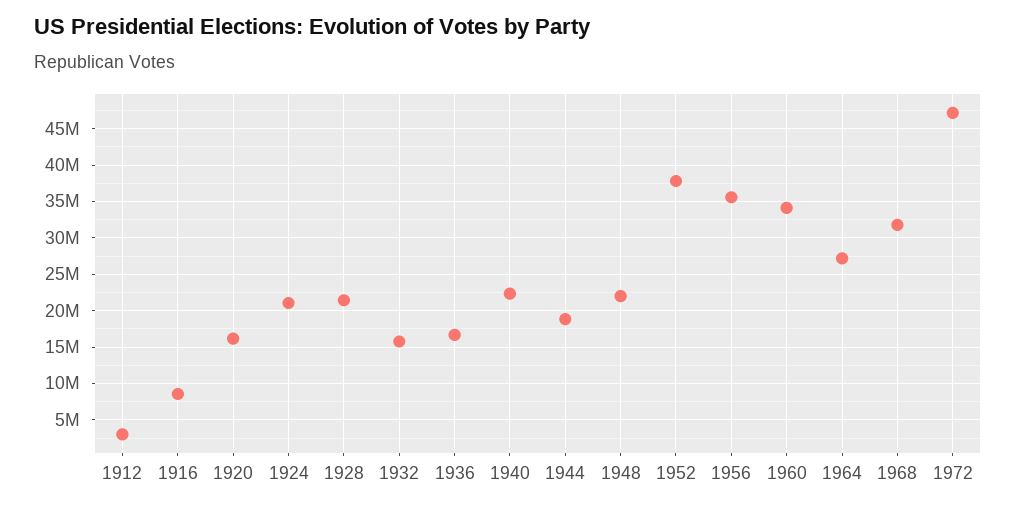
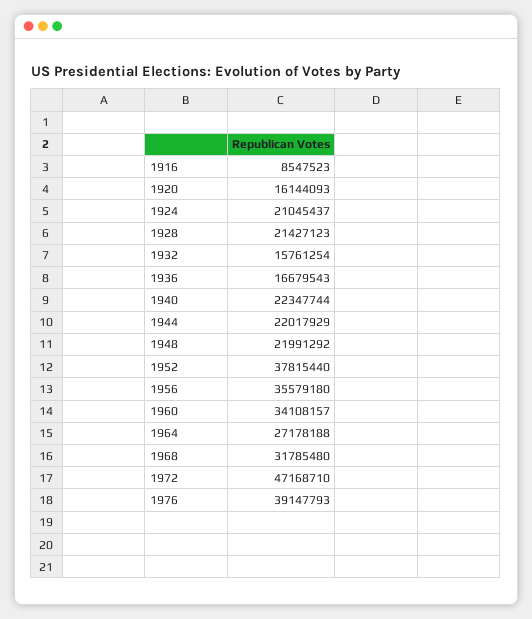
1912: 3000000 -> none
1944: 19000000 -> 22017929
1976: none -> 39147793

